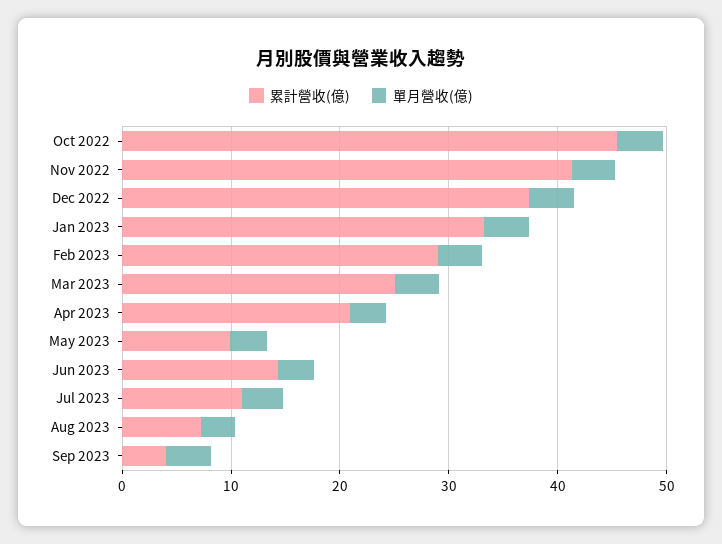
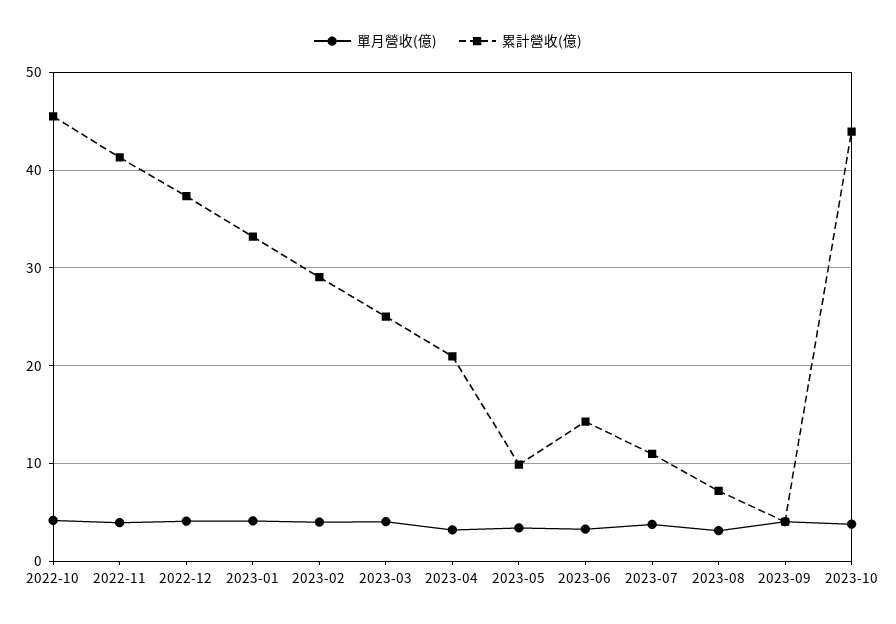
單月營收(億), 2023-10: none -> 4
累計營收(億), 2023-10: none -> 44

